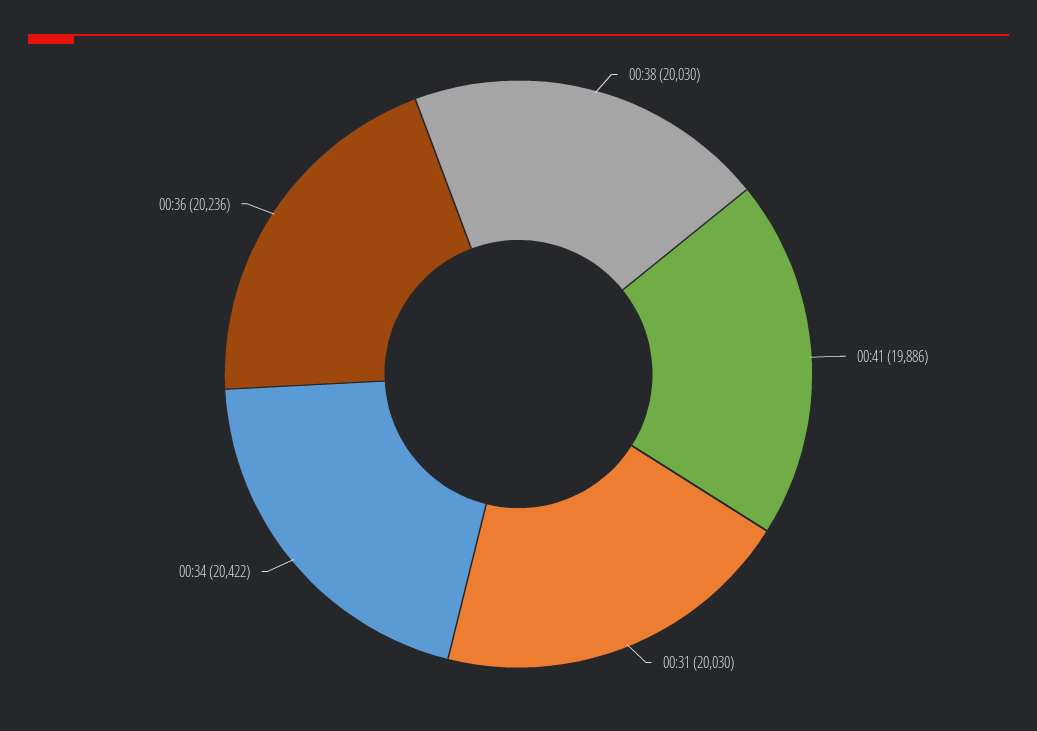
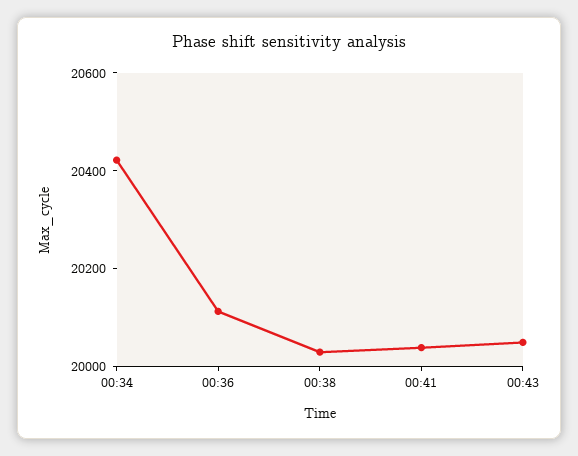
00:41: 19886 -> 20050
00:31: 20030 -> none
00:36: 20236 -> 20100
00:43: none -> 20050

